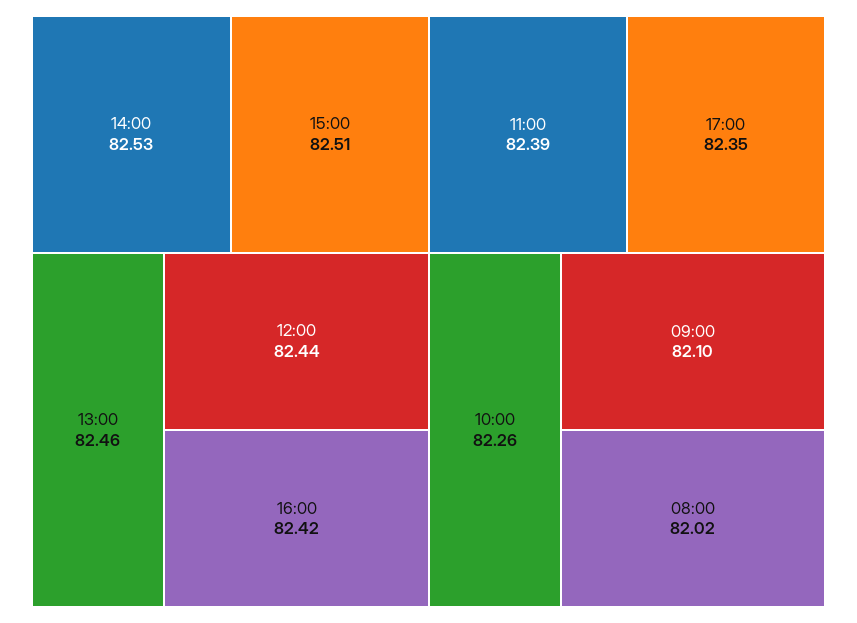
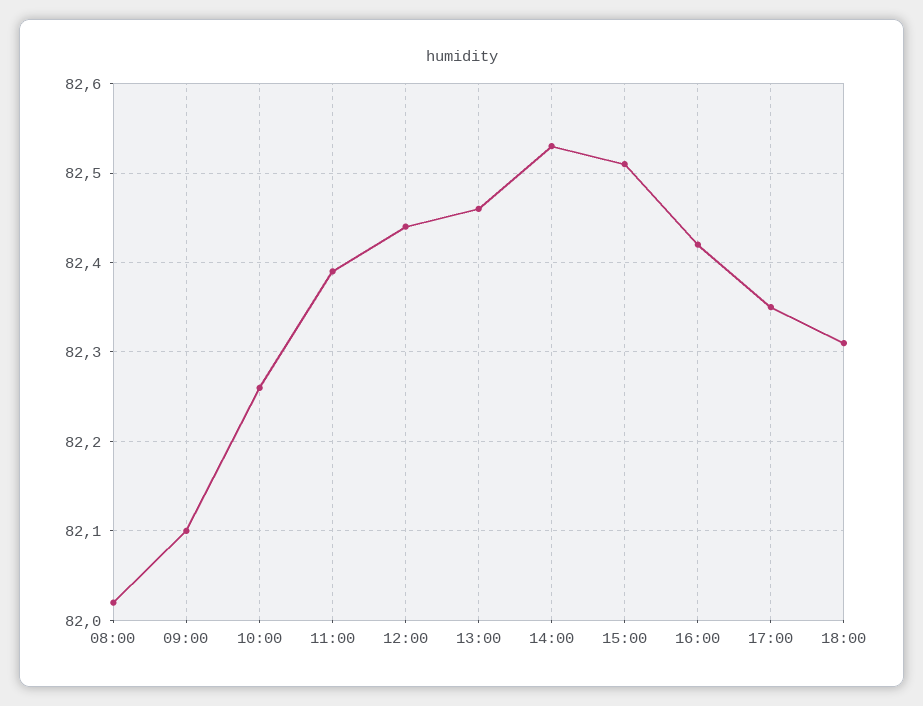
18:00: none -> 82.31

